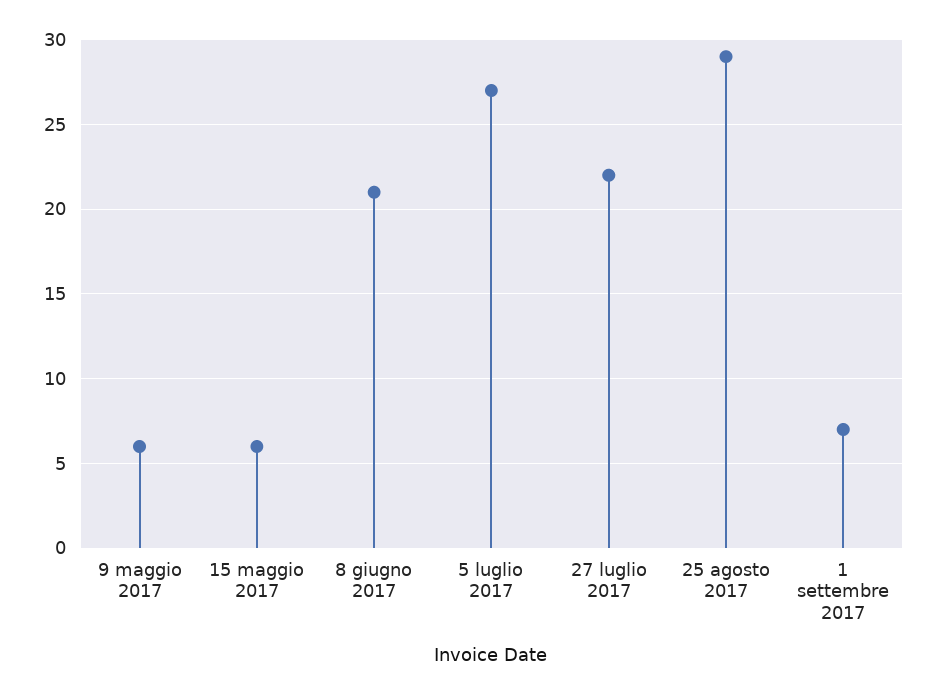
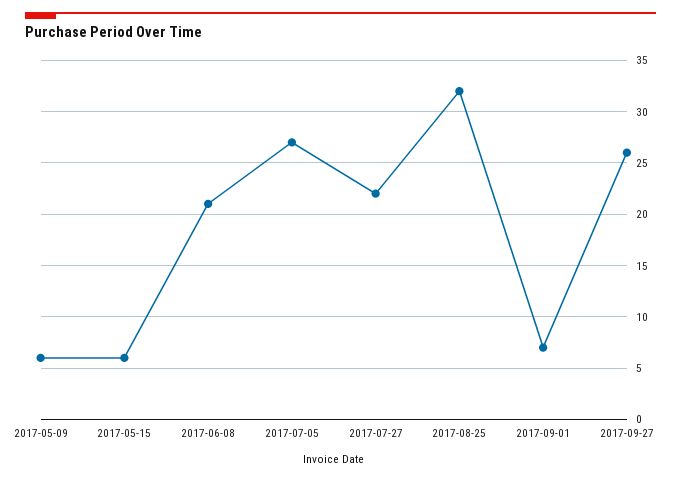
25 agosto 2017: 29 -> 32
2017-09-27: none -> 26

